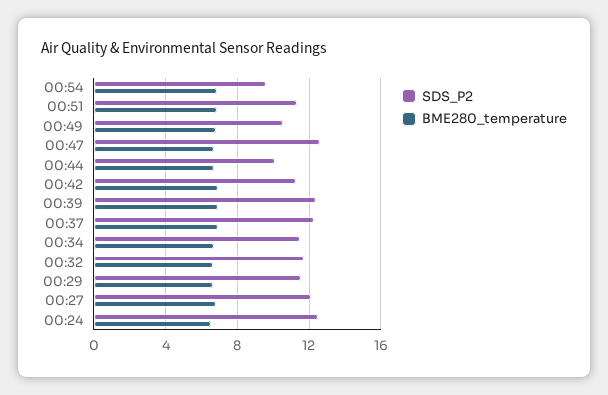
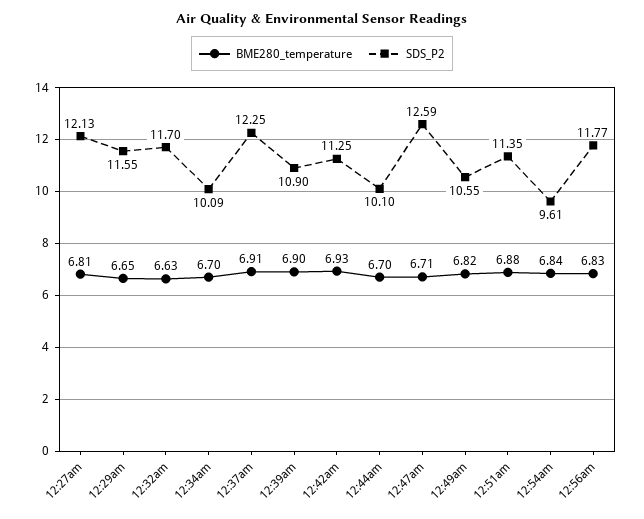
SDS_P2, 00:39: 12.5 -> 10.9
SDS_P2, 00:34: 11.5 -> 10.09
SDS_P2, 00:24: 12.5 -> none
BME280_temperature, 00:24: 6.5 -> none
BME280_temperature, 12:56am: none -> 6.83
SDS_P2, 12:56am: none -> 11.77

